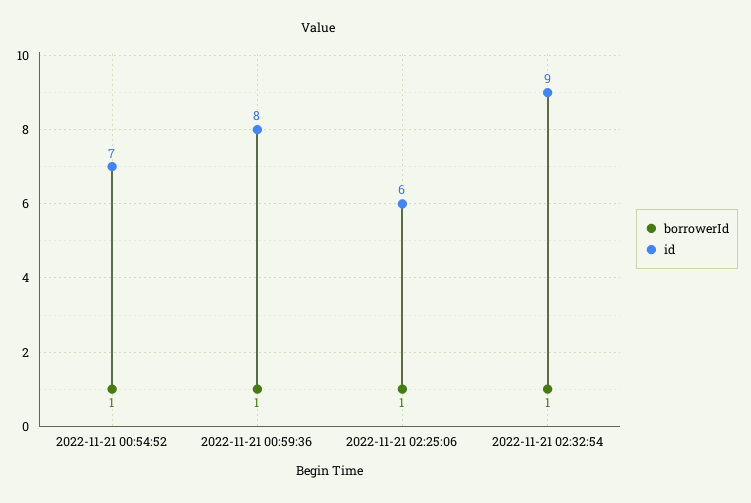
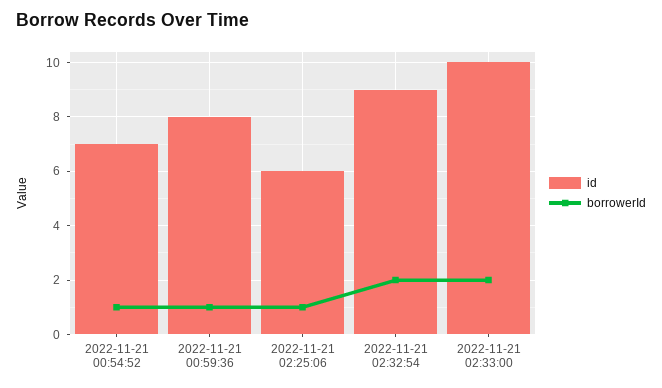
borrowerId, 2022-11-21 02:32:54: 1 -> 2
id, 2022-11-21 02:33:00: none -> 10
borrowerId, 2022-11-21 02:33:00: none -> 2

